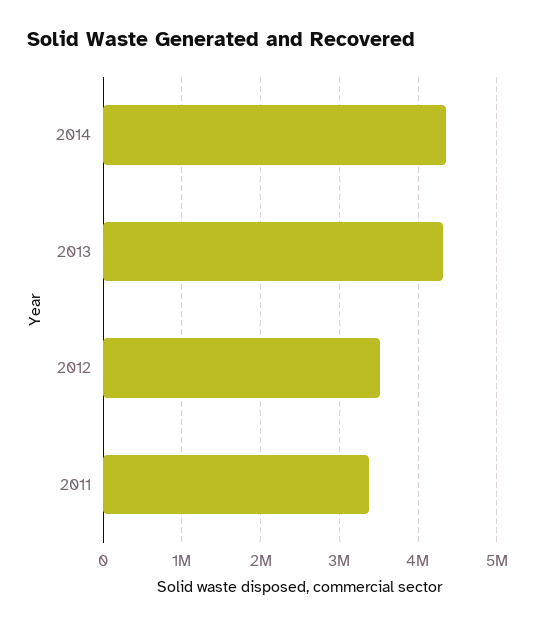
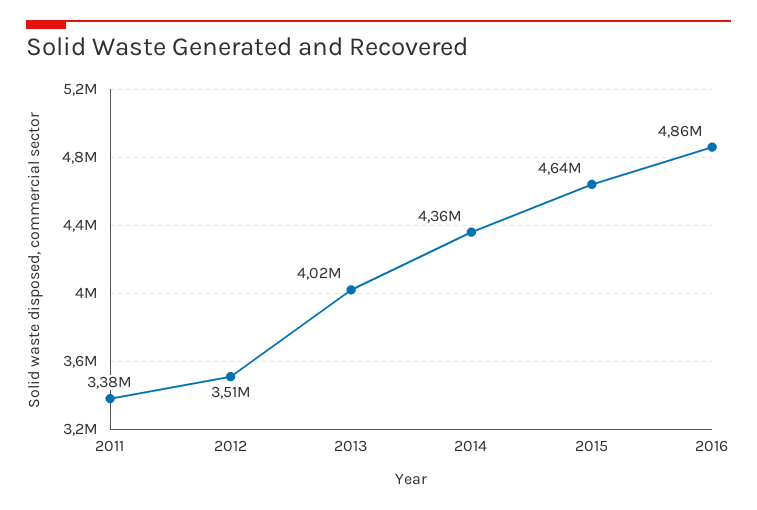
2013: 4300000 -> 4020000
2015: none -> 4640000
2016: none -> 4860000

